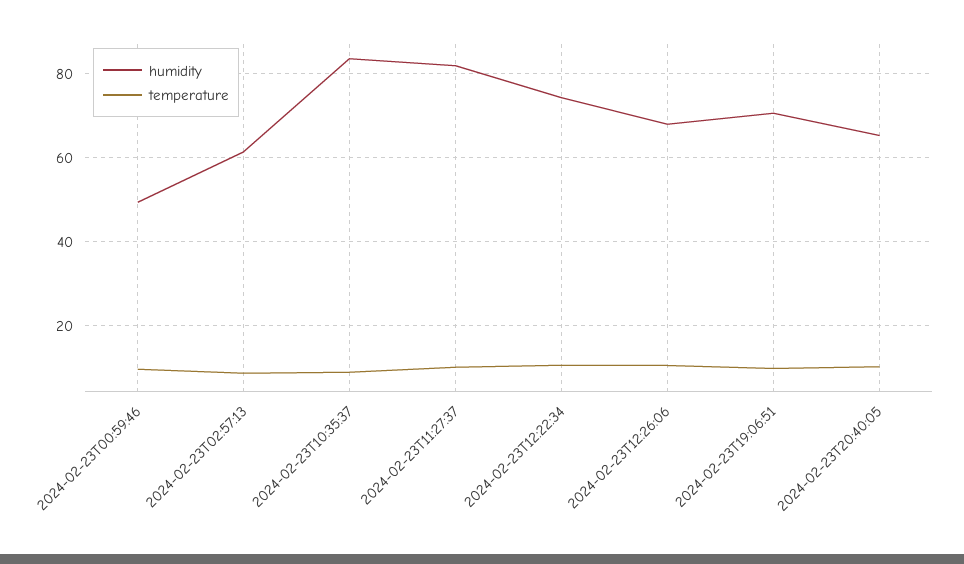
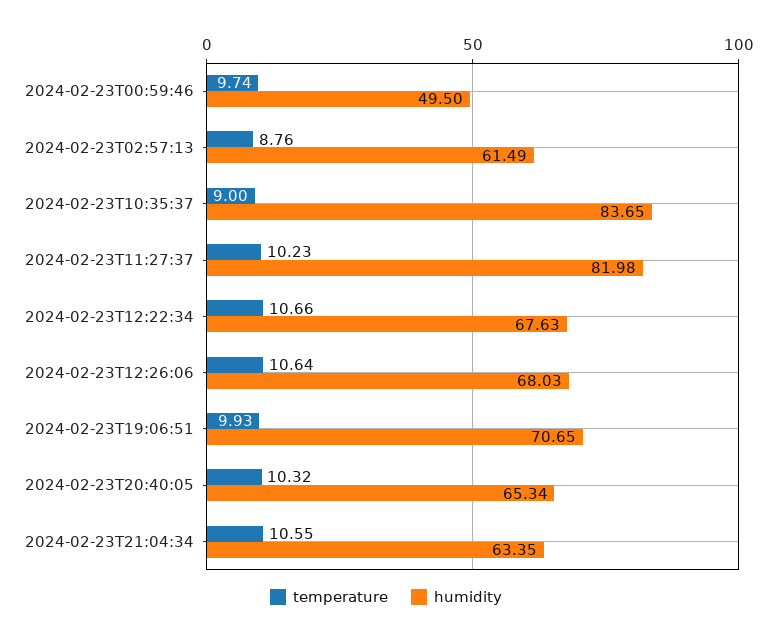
humidity, 2024-02-23T12:22:34: 74 -> 67.63
temperature, 2024-02-23T21:04:34: none -> 10.55
humidity, 2024-02-23T21:04:34: none -> 63.35

